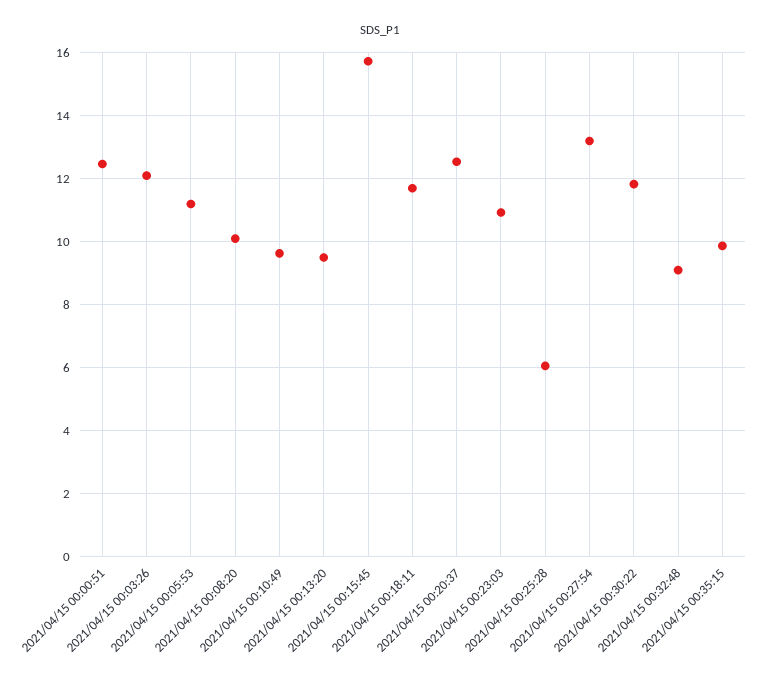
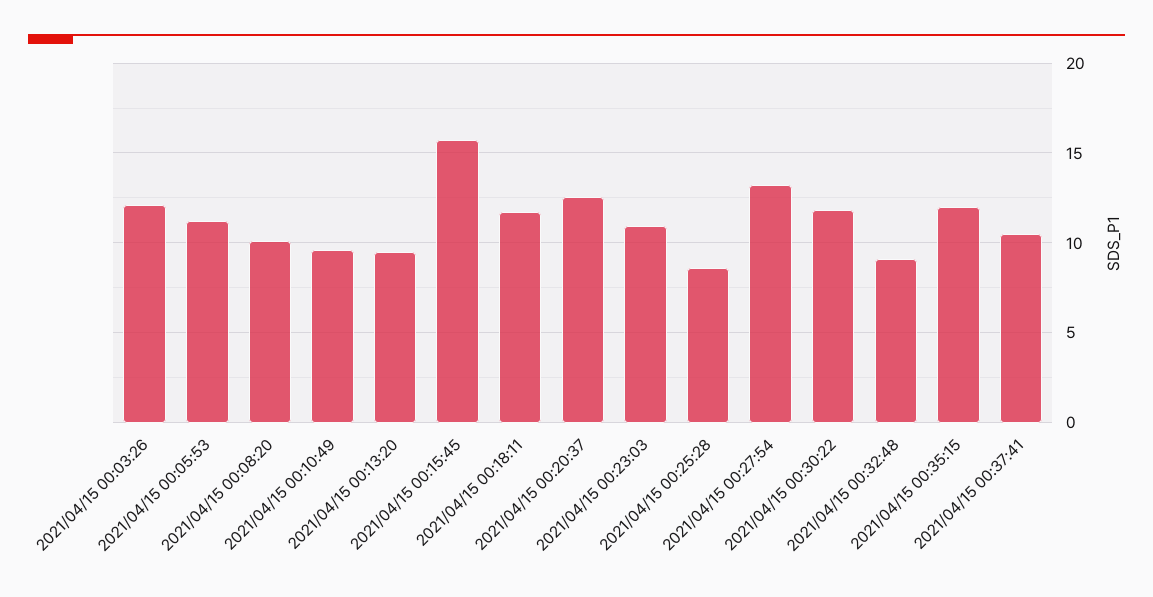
2021/04/15 00:00:51: 12.4 -> none
2021/04/15 00:25:28: 6 -> 8.5
2021/04/15 00:35:15: 9.8 -> 12
2021/04/15 00:37:41: none -> 10.5

